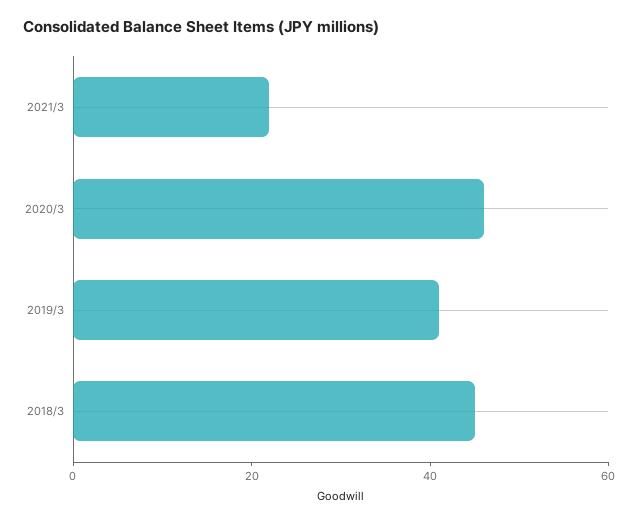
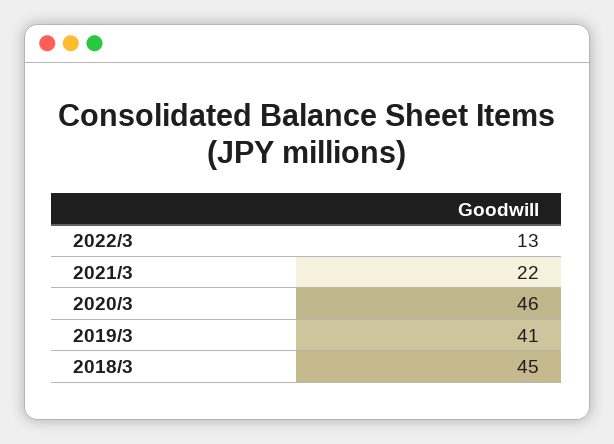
2022/3: none -> 13

